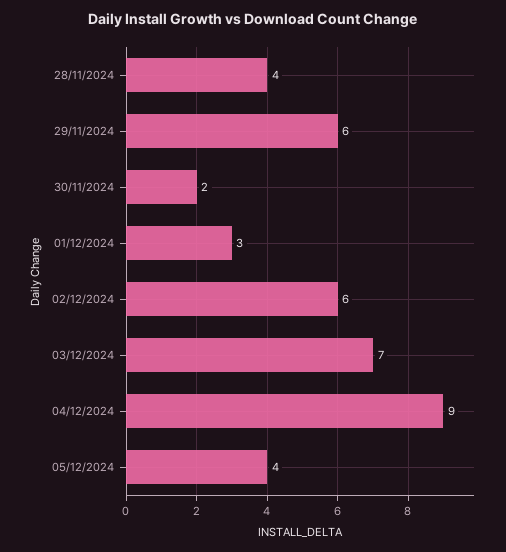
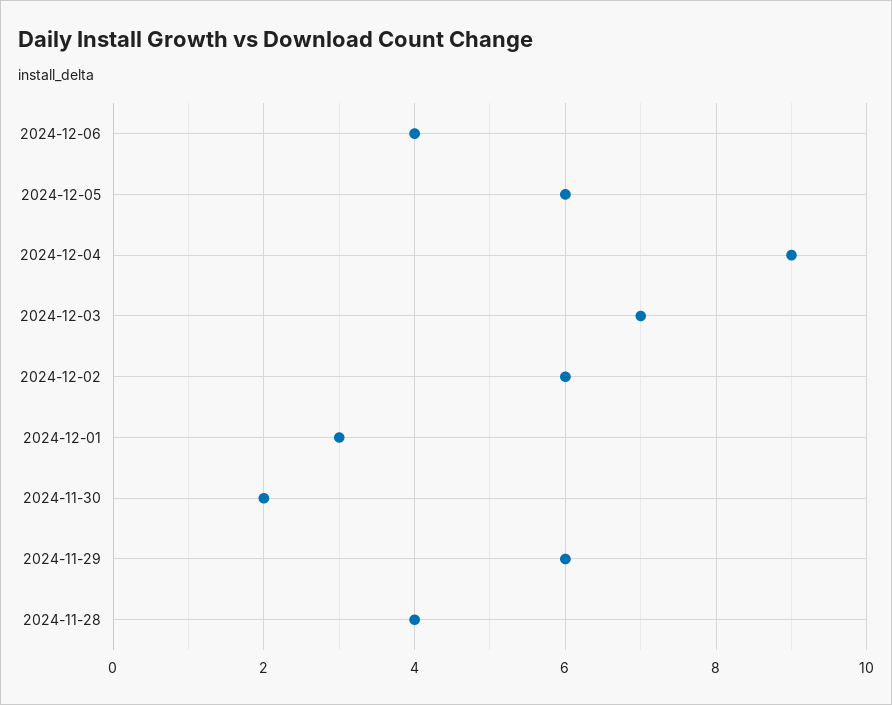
05/12/2024: 4 -> 6
2024-12-06: none -> 4

